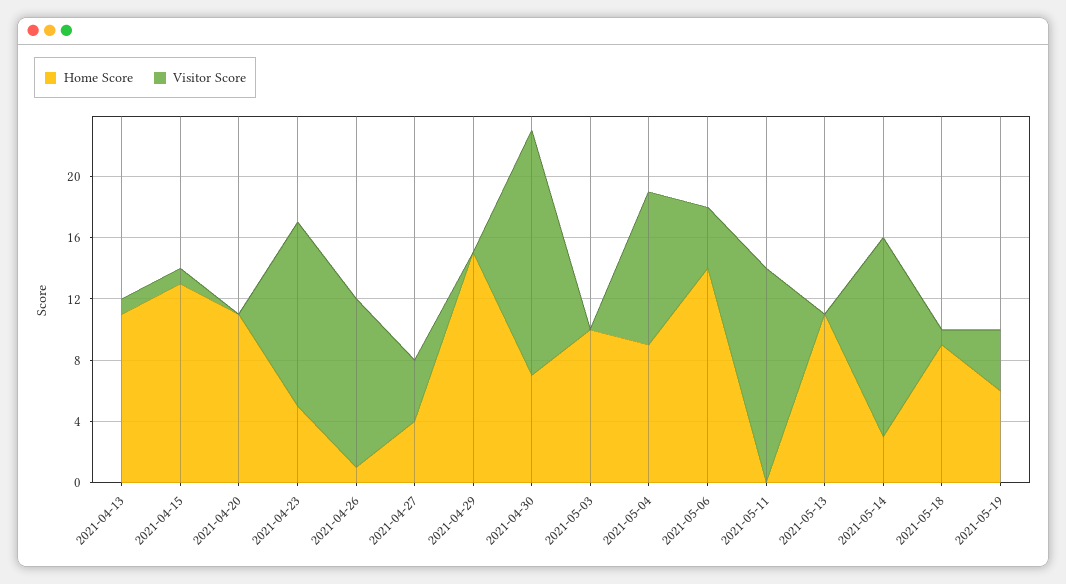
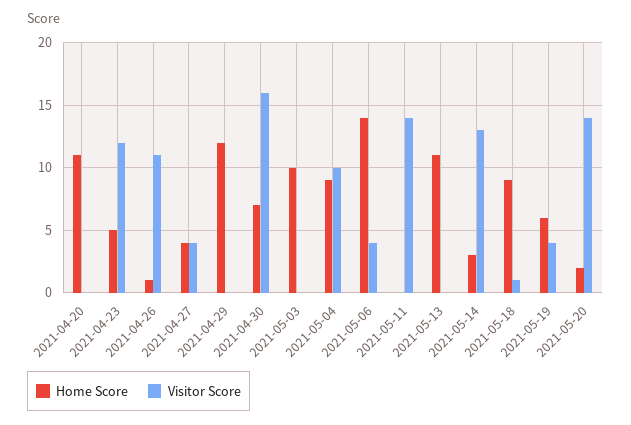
Home Score, 2021-04-13: 11 -> none
Visitor Score, 2021-04-13: 1 -> none
Home Score, 2021-04-15: 13 -> none
Visitor Score, 2021-04-15: 1 -> none
Home Score, 2021-04-29: 15 -> 12
Home Score, 2021-05-20: none -> 2
Visitor Score, 2021-05-20: none -> 14

